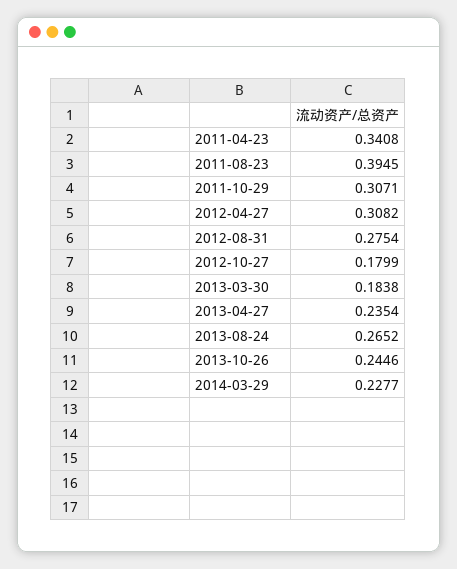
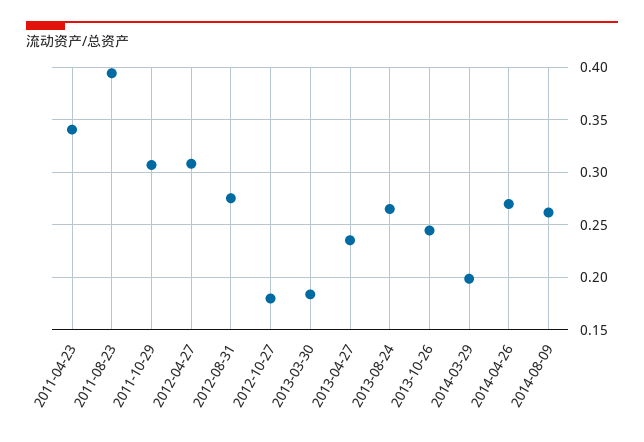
2014-03-29: 0.2277 -> 0.2
2014-04-26: none -> 0.27
2014-08-09: none -> 0.26

